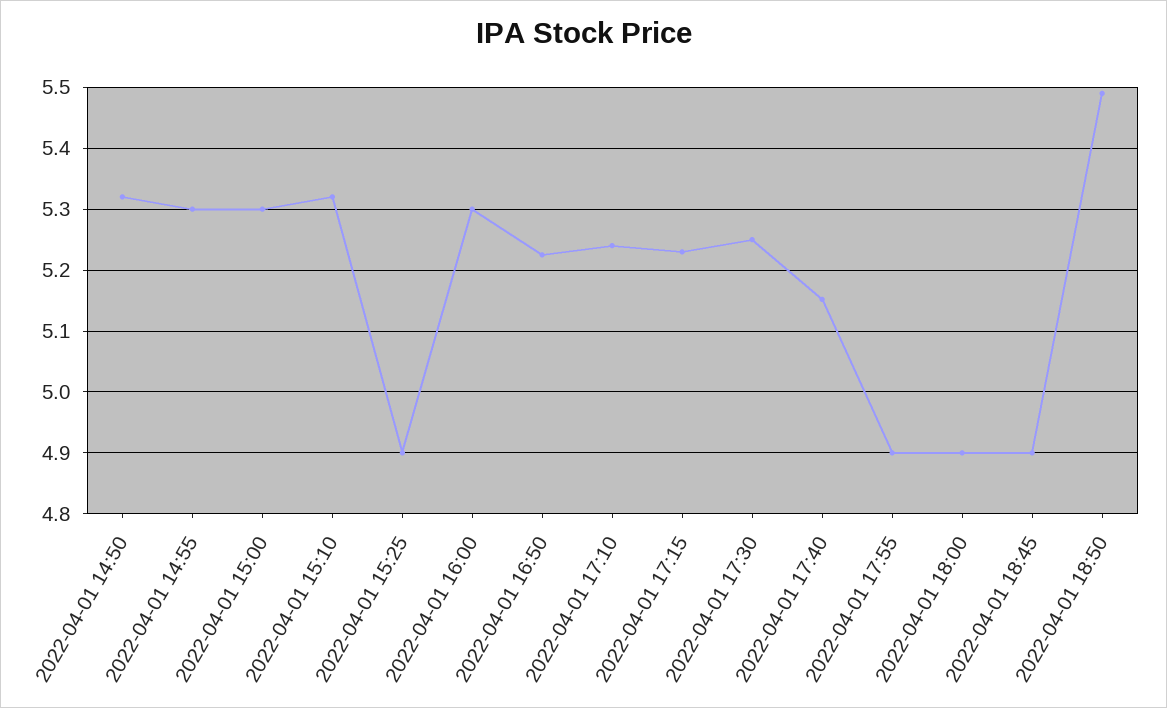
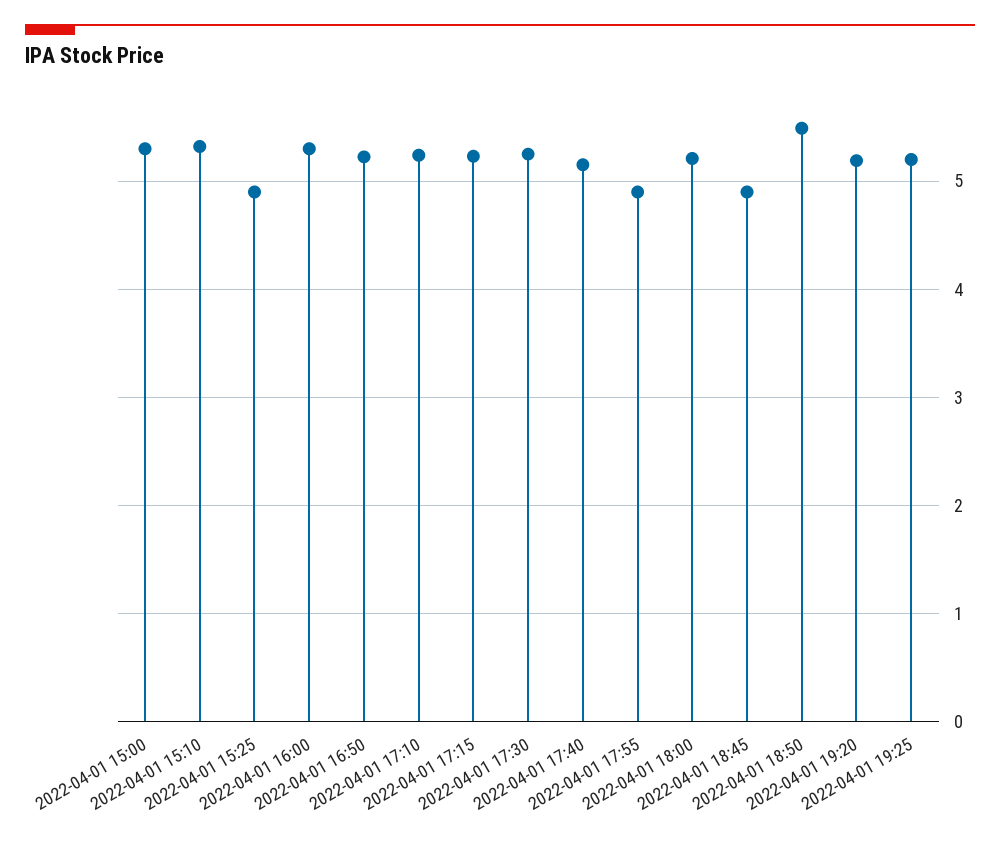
2022-04-01 14:50: 5.32 -> none
2022-04-01 14:55: 5.3 -> none
2022-04-01 18:00: 4.9 -> 5.2
2022-04-01 19:20: none -> 5.2
2022-04-01 19:25: none -> 5.2

